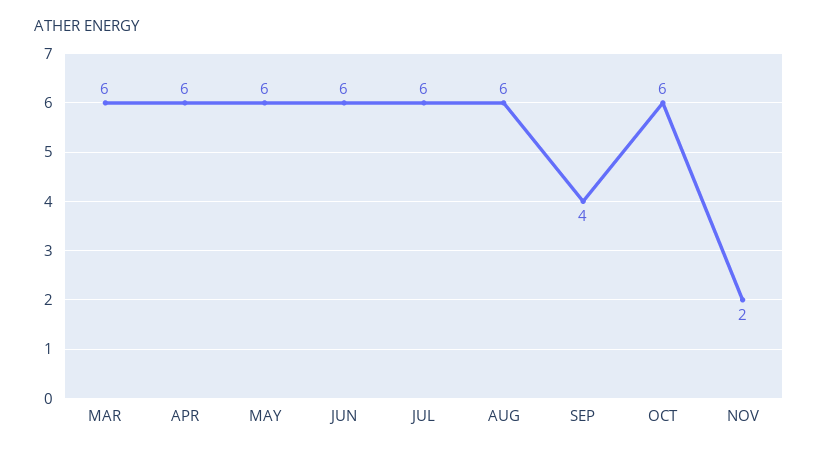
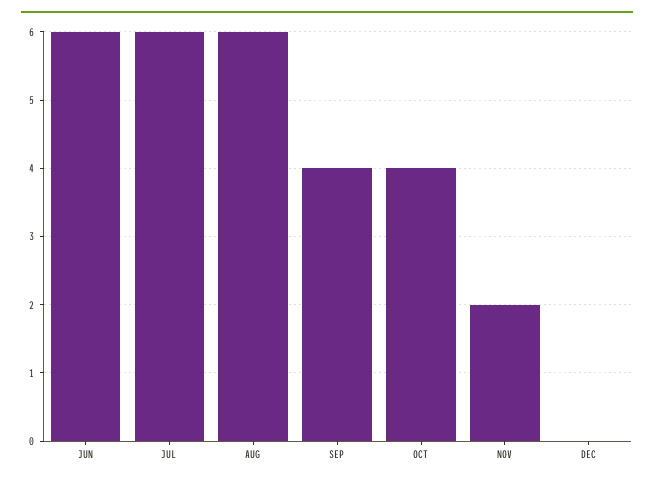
MAR: 6 -> none
APR: 6 -> none
MAY: 6 -> none
OCT: 6 -> 4
DEC: none -> 0

